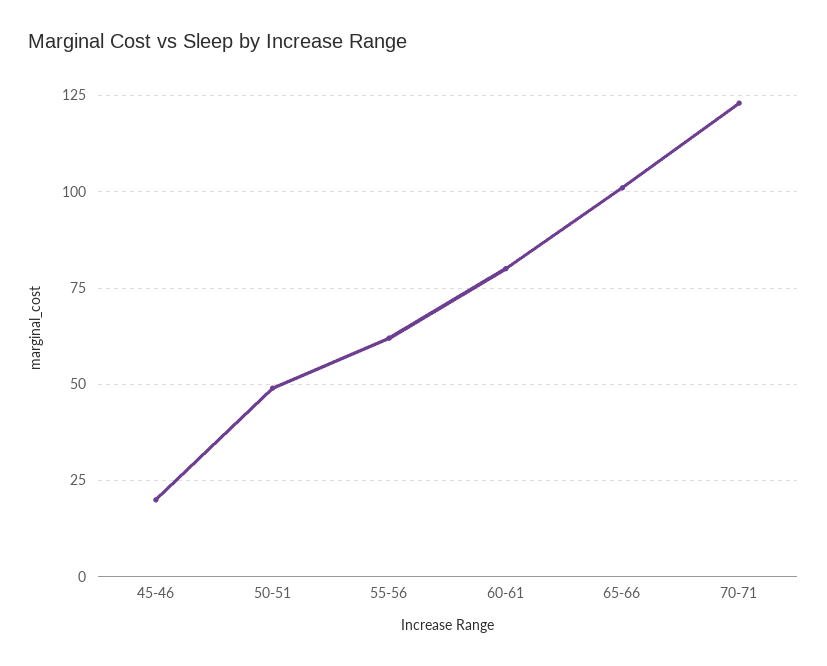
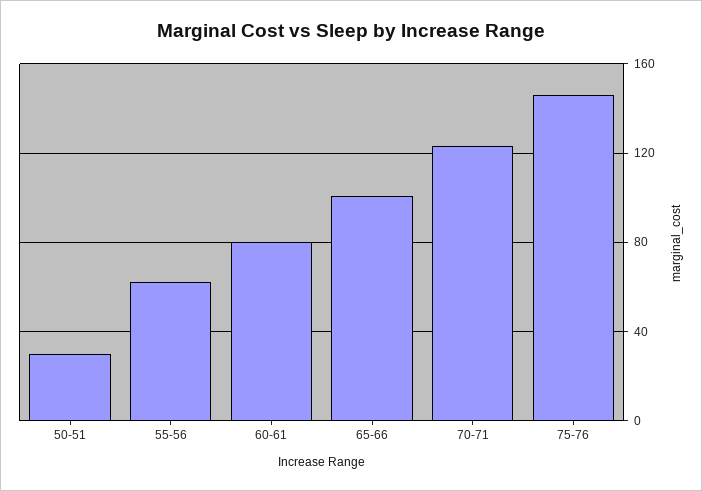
45-46: 20 -> none
50-51: 50 -> 30
75-76: none -> 145

